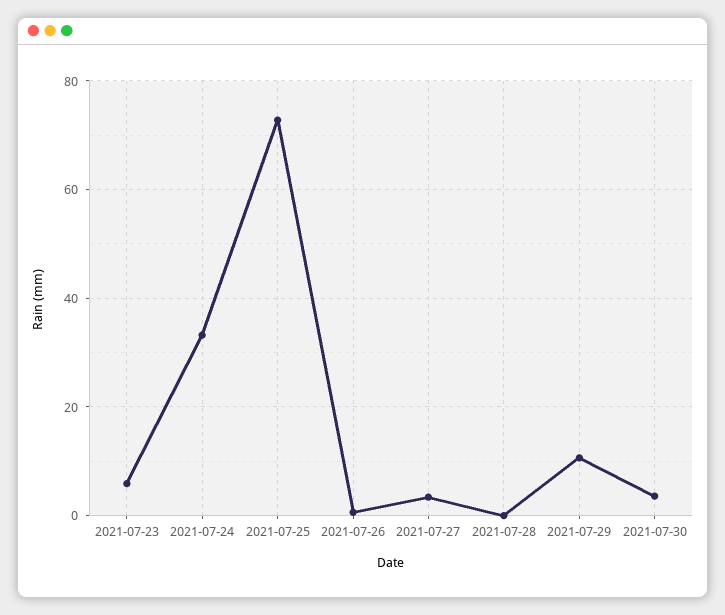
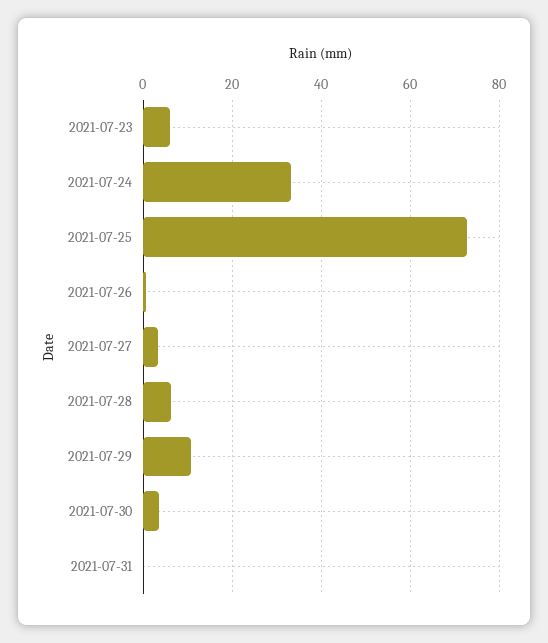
2021-07-28: 0 -> 6
2021-07-31: none -> 0

